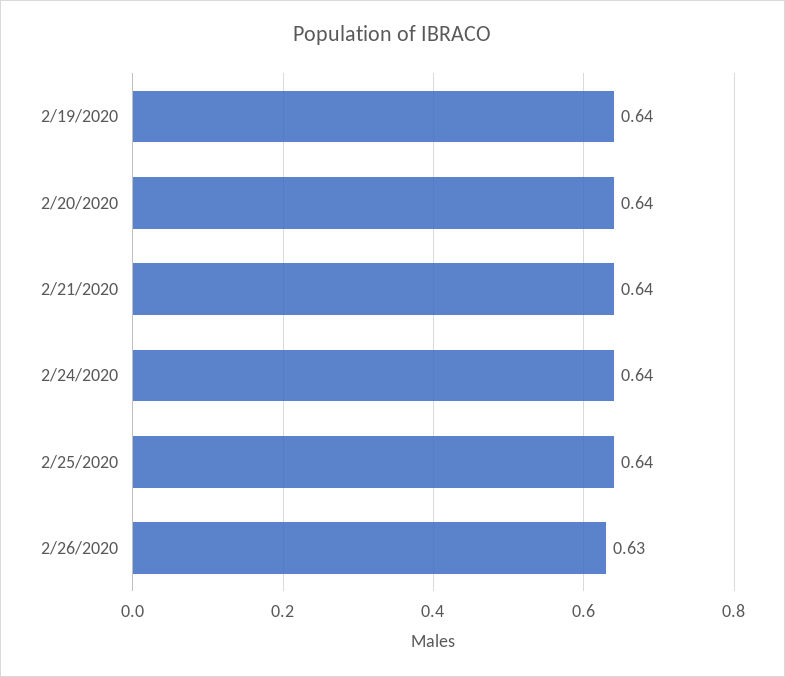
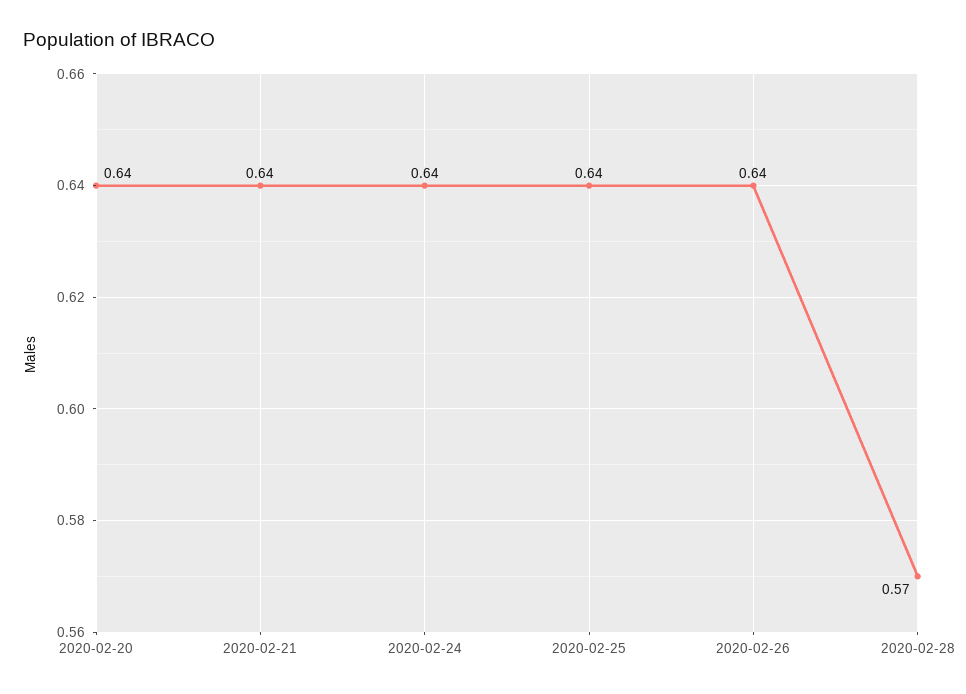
2/19/2020: 0.64 -> none
2/26/2020: 0.63 -> 0.64
2020-02-28: none -> 0.57

